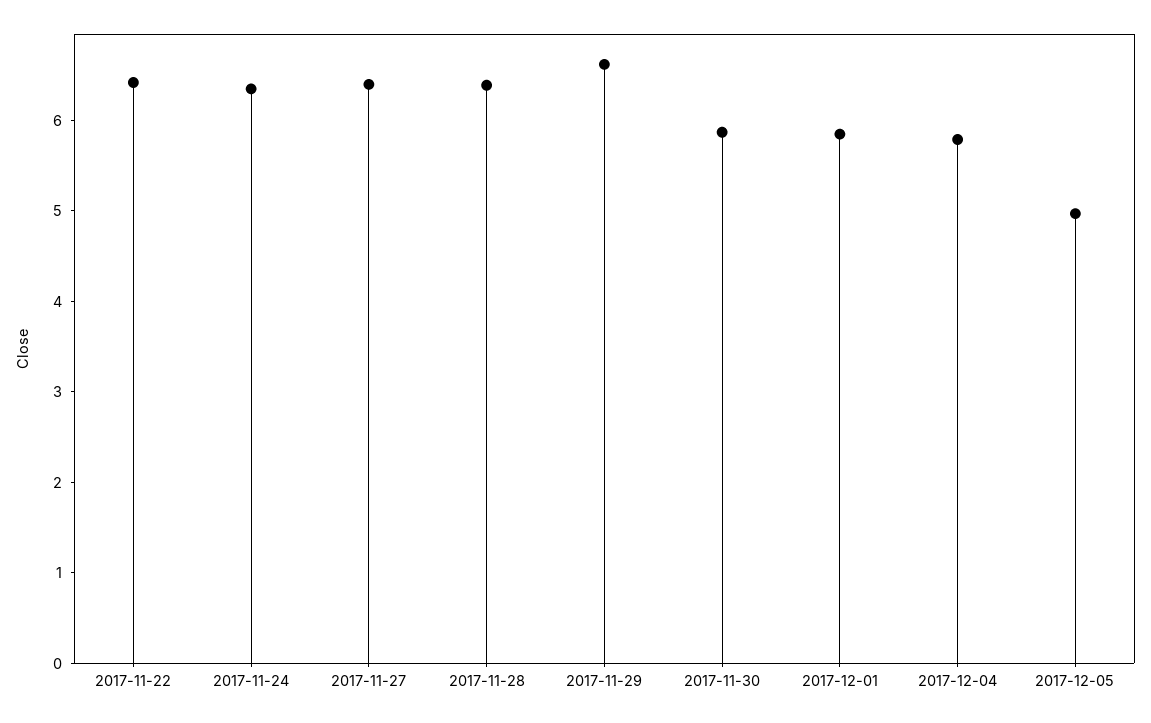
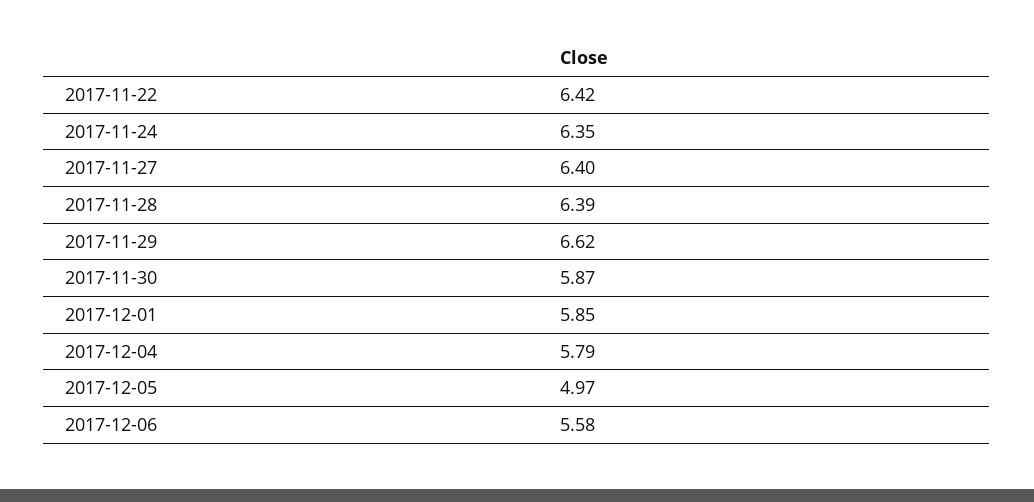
2017-12-06: none -> 5.58

